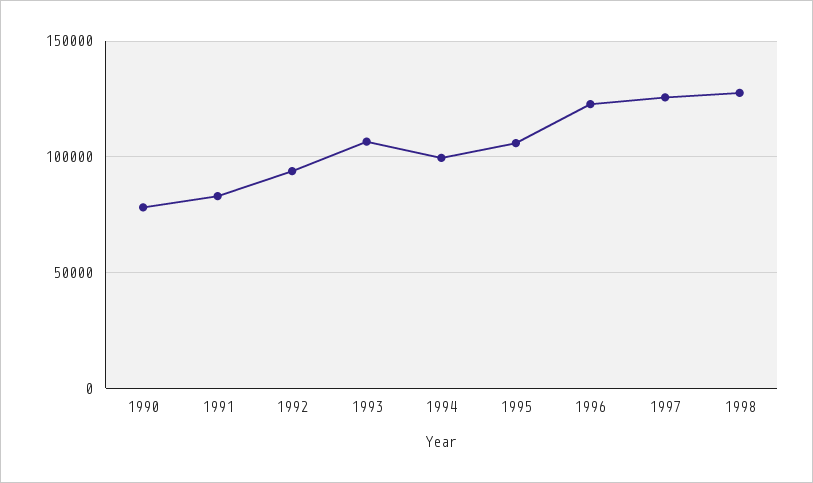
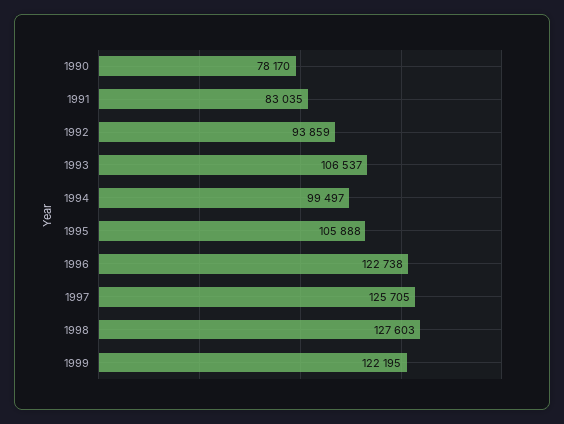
1999: none -> 122195

